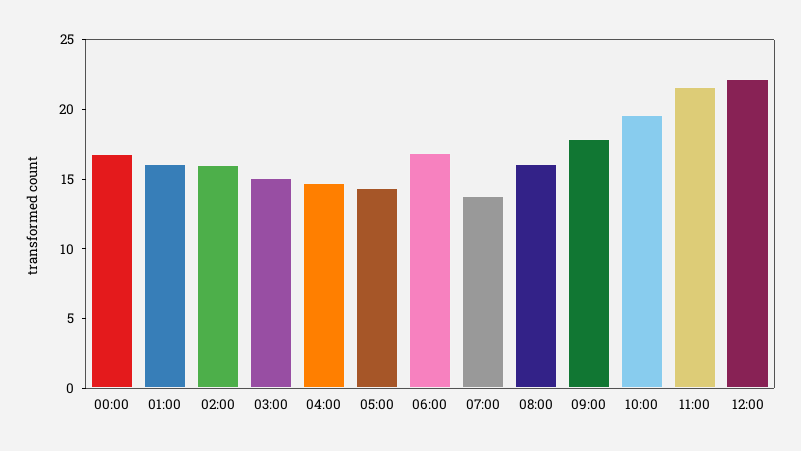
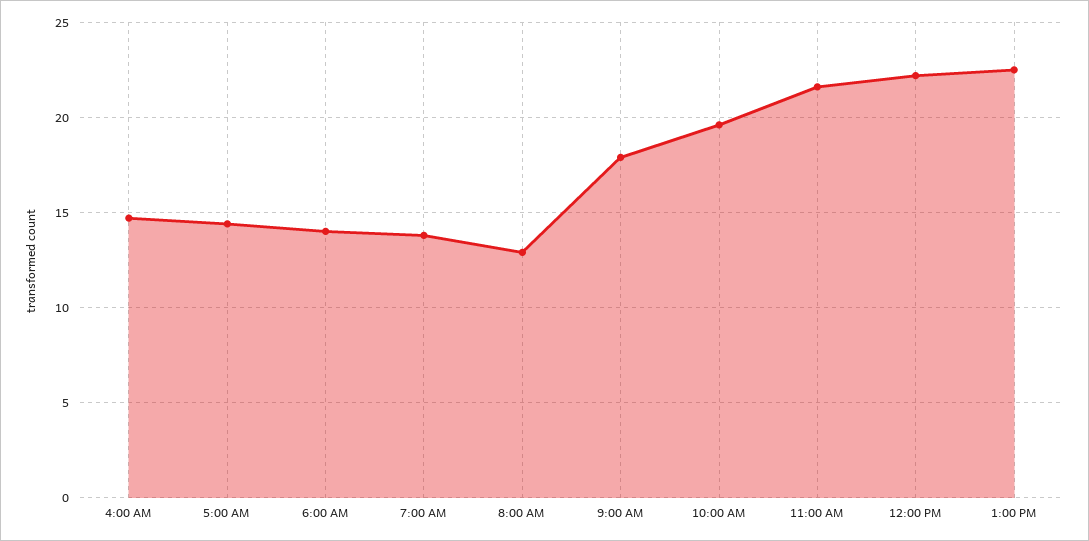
00:00: 17 -> none
01:00: 16 -> none
02:00: 16 -> none
03:00: 15 -> none
06:00: 17 -> 14
08:00: 16 -> 13
1:00 PM: none -> 22.5

